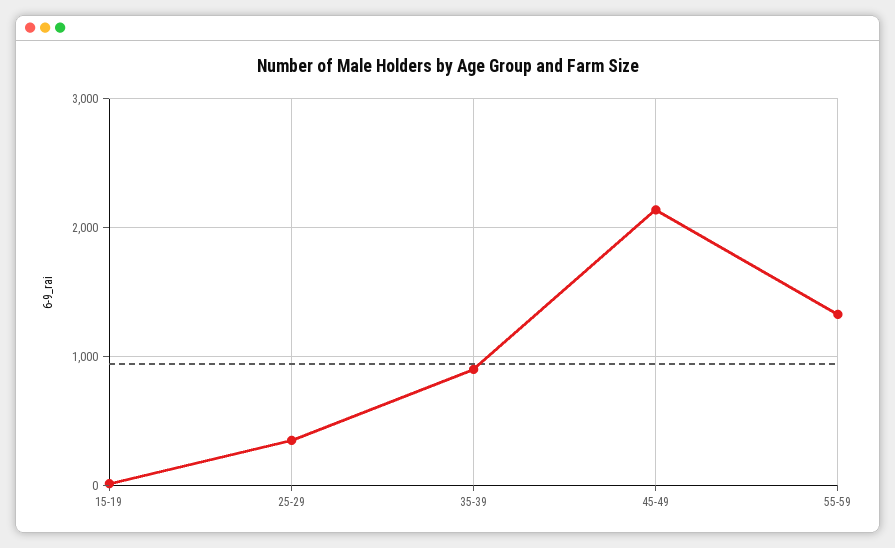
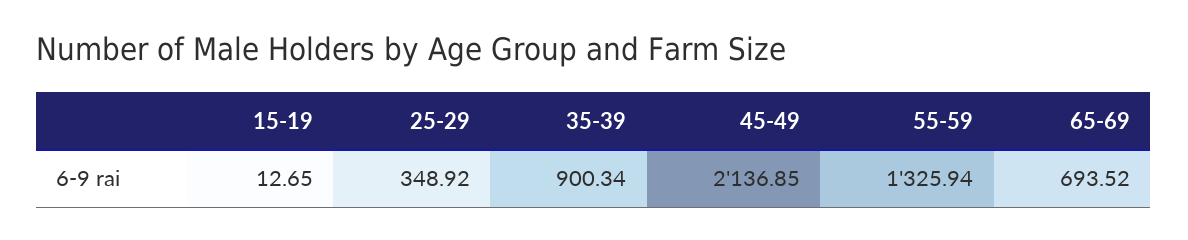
65-69: none -> 693.52

